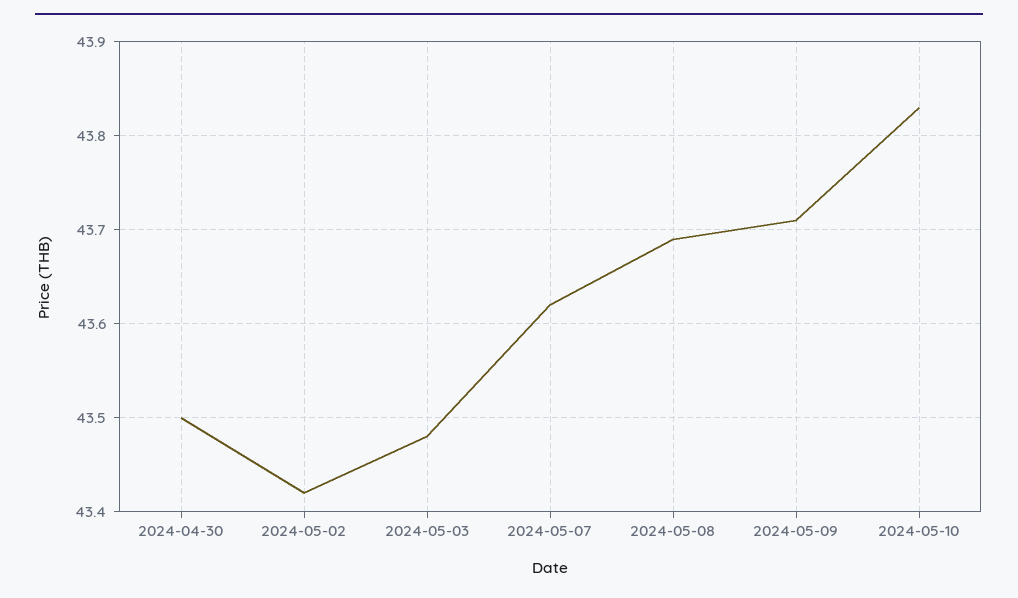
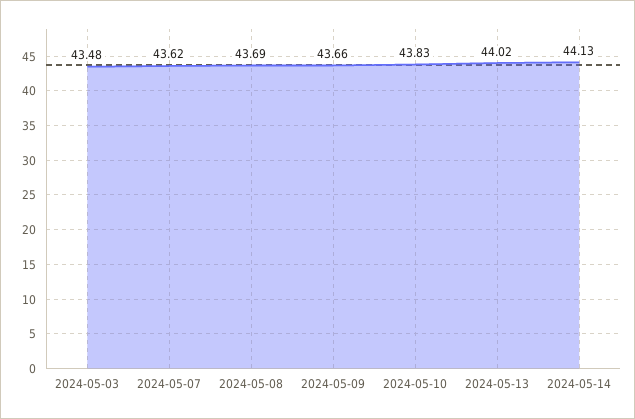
2024-04-30: 43.5 -> none
2024-05-02: 43.42 -> none
2024-05-09: 43.71 -> 43.66
2024-05-13: none -> 44.02
2024-05-14: none -> 44.13

